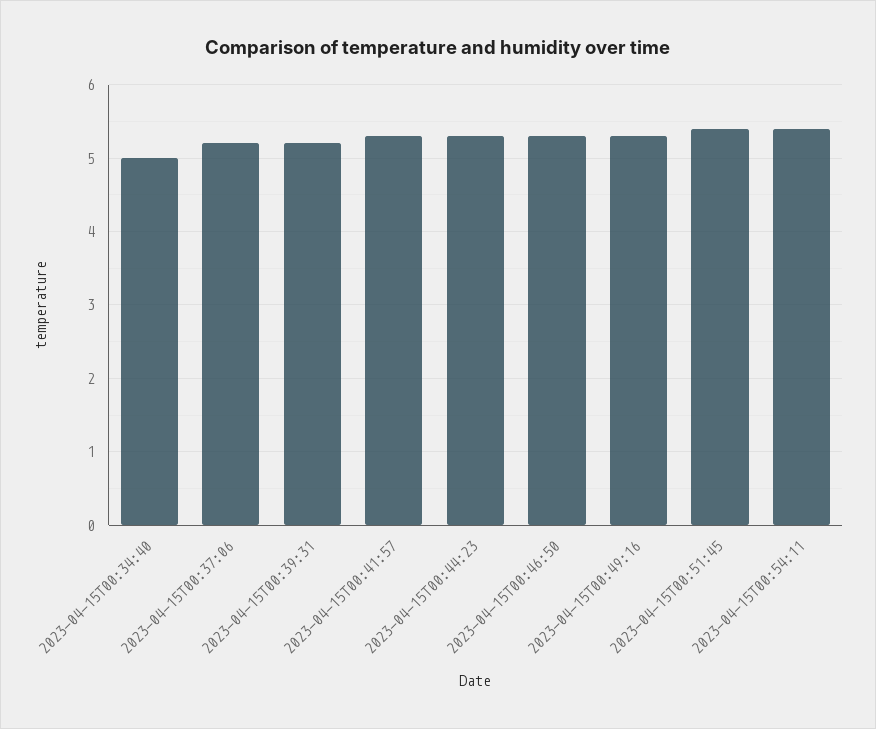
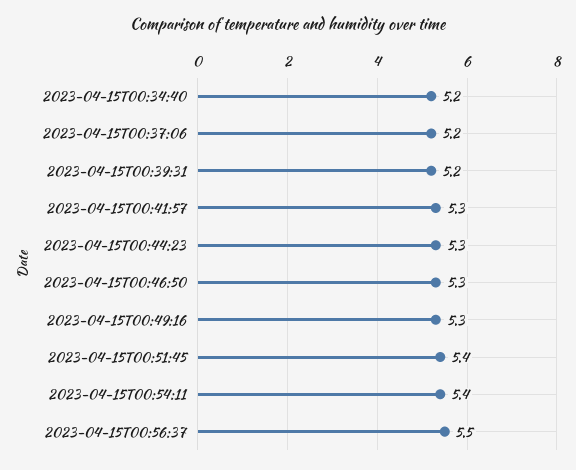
2023-04-15T00:34:40: 5 -> 5.2
2023-04-15T00:56:37: none -> 5.5

